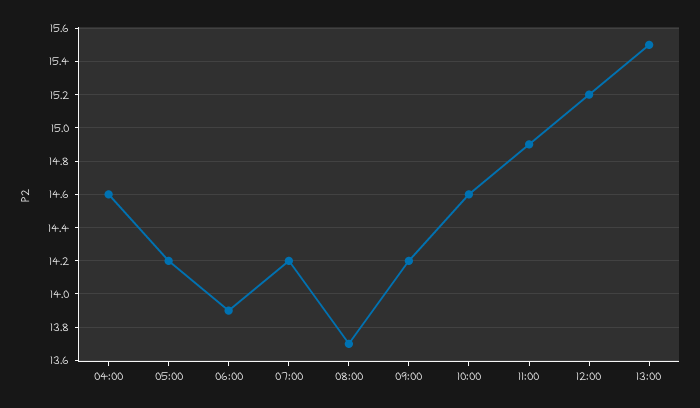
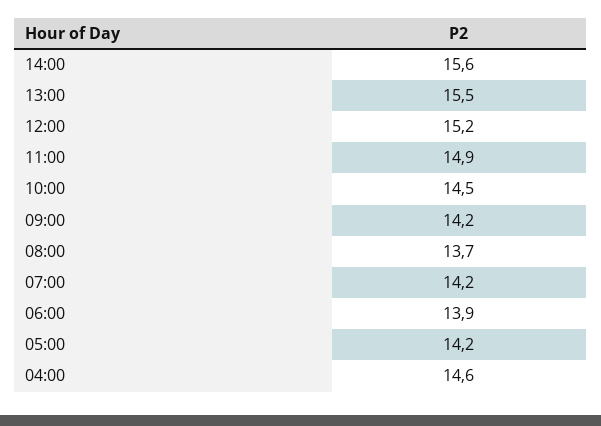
10:00: 14.6 -> 14.5
14:00: none -> 15.6

